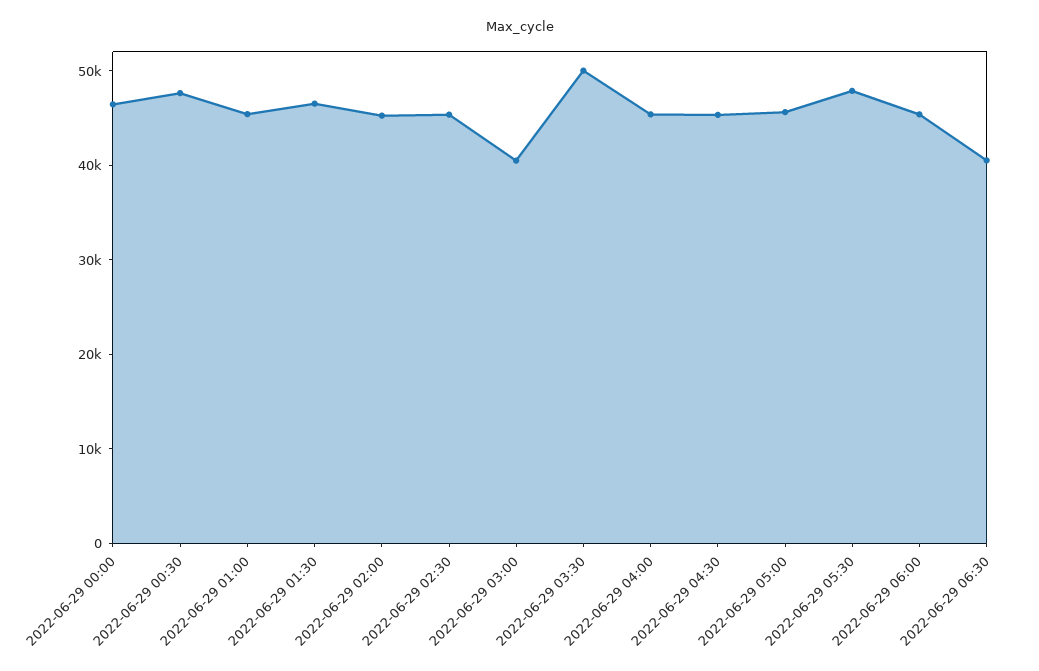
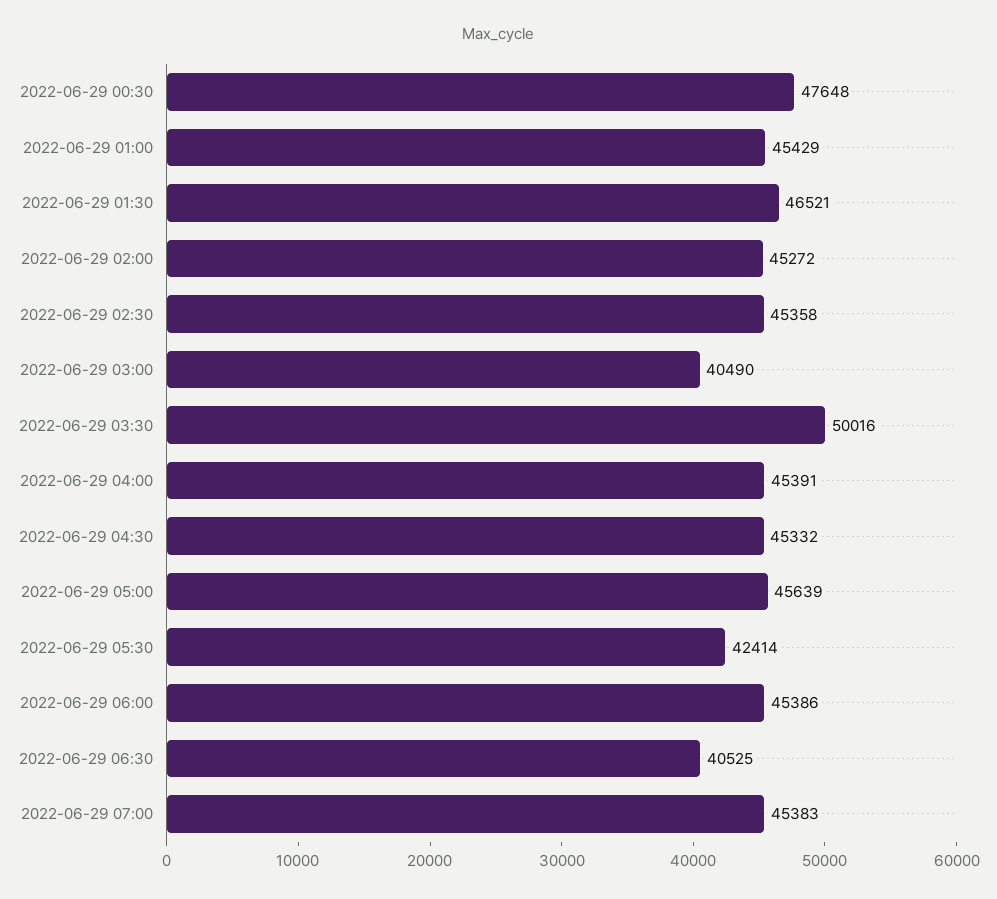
2022-06-29 00:00: 46000 -> none
2022-06-29 05:30: 48000 -> 42414
2022-06-29 07:00: none -> 45383

